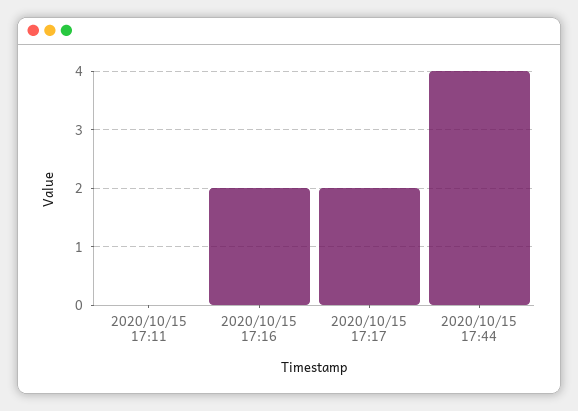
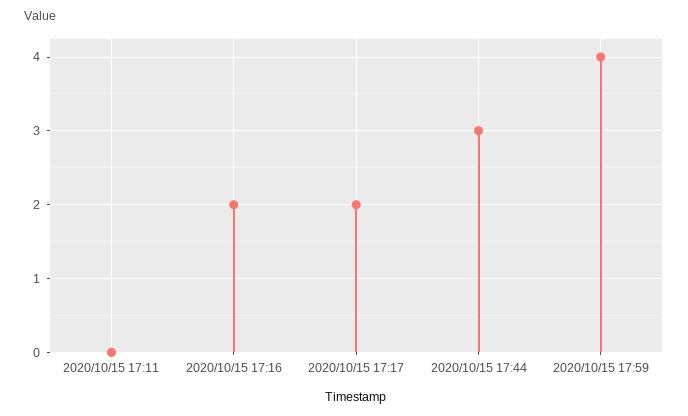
2020/10/15 17:44: 4 -> 3
2020/10/15 17:59: none -> 4

